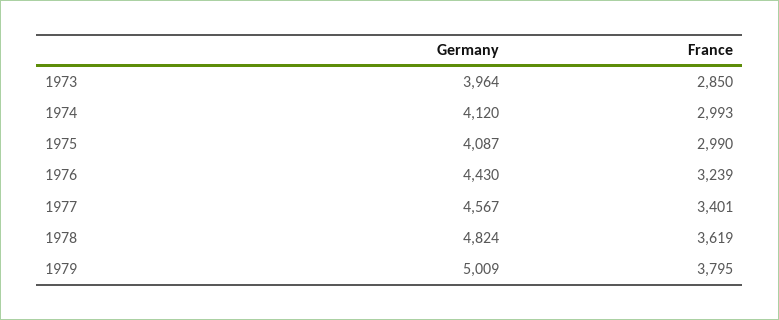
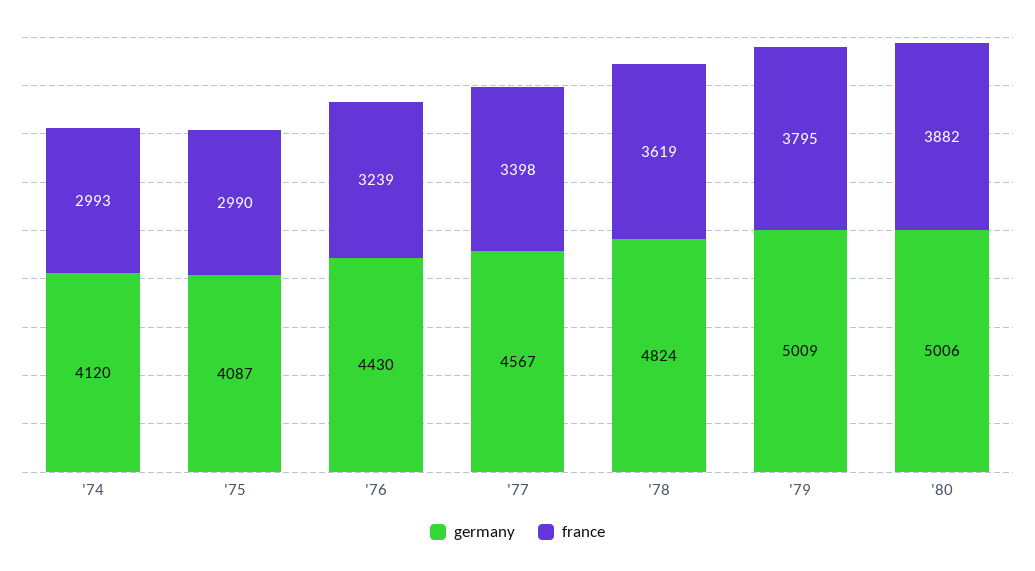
Germany, 1973: 3964 -> none
France, 1973: 2850 -> none
France, 1977: 3401 -> 3398
Germany, '80: none -> 5006
France, '80: none -> 3882

